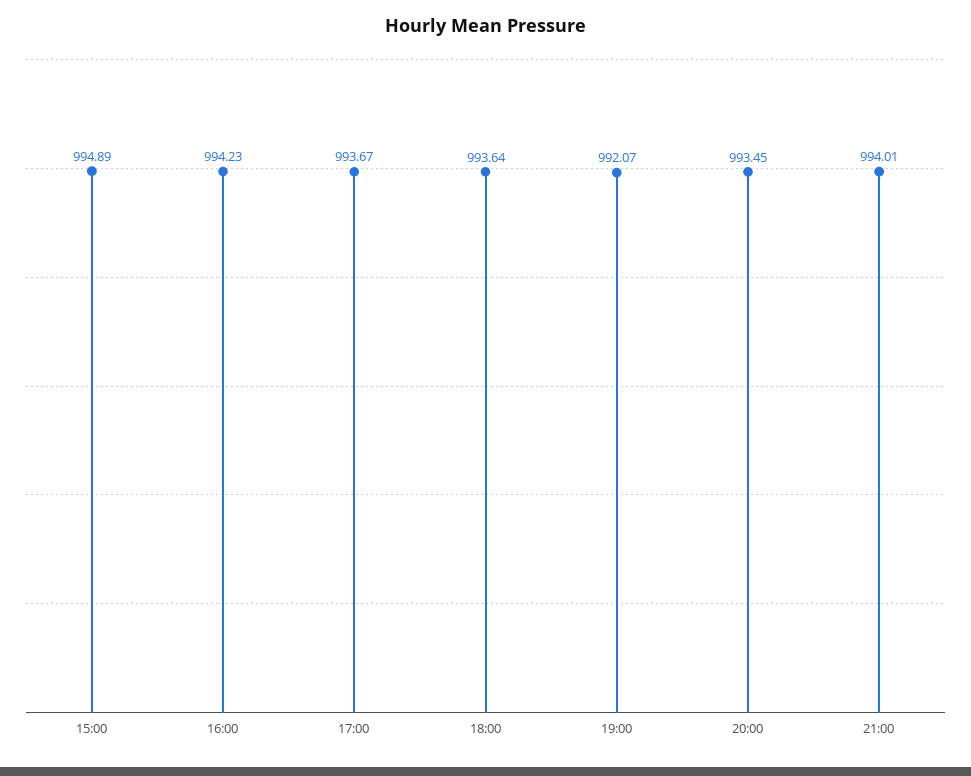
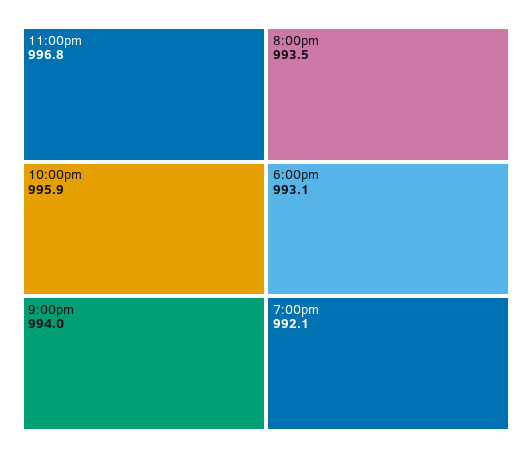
15:00: 994.89 -> none
16:00: 994.23 -> none
17:00: 993.67 -> none
18:00: 993.64 -> 993.1
11:00pm: none -> 996.8
10:00pm: none -> 995.9

